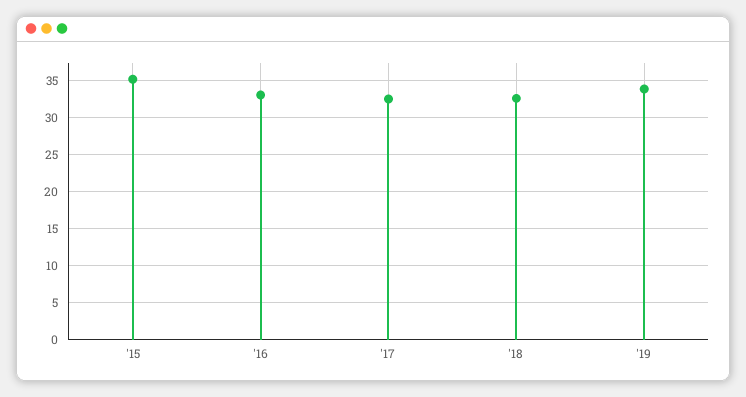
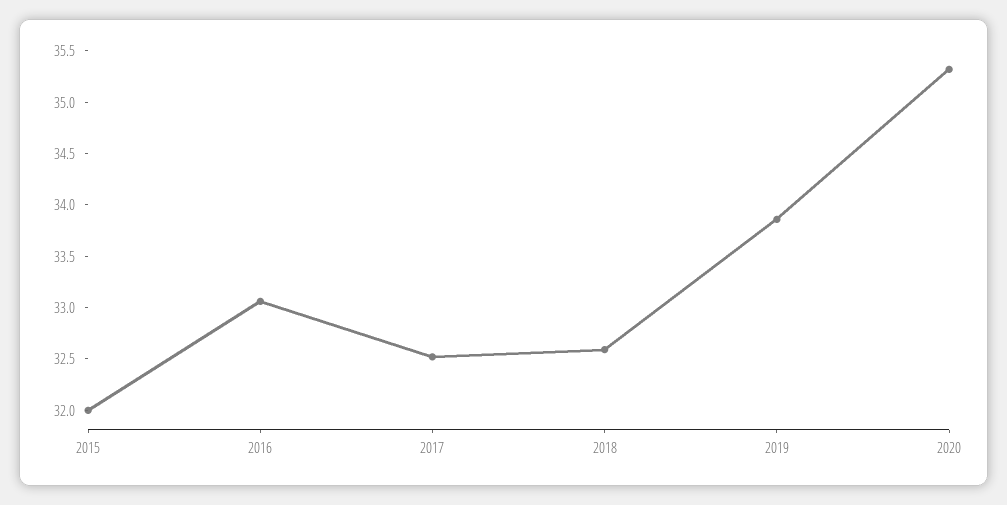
'15: 35 -> 32
2020: none -> 35.3

